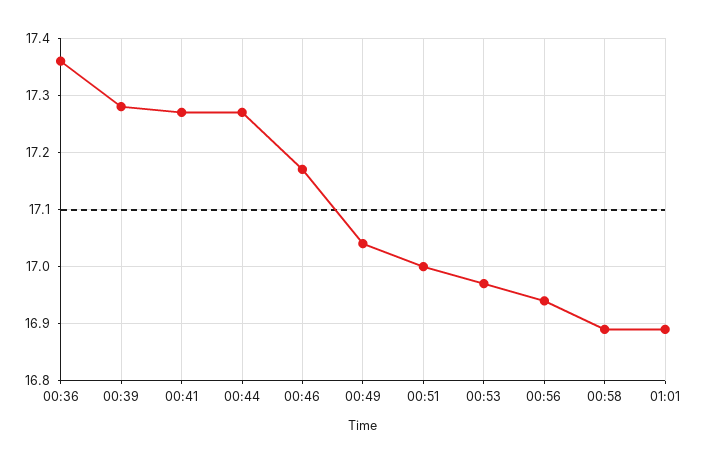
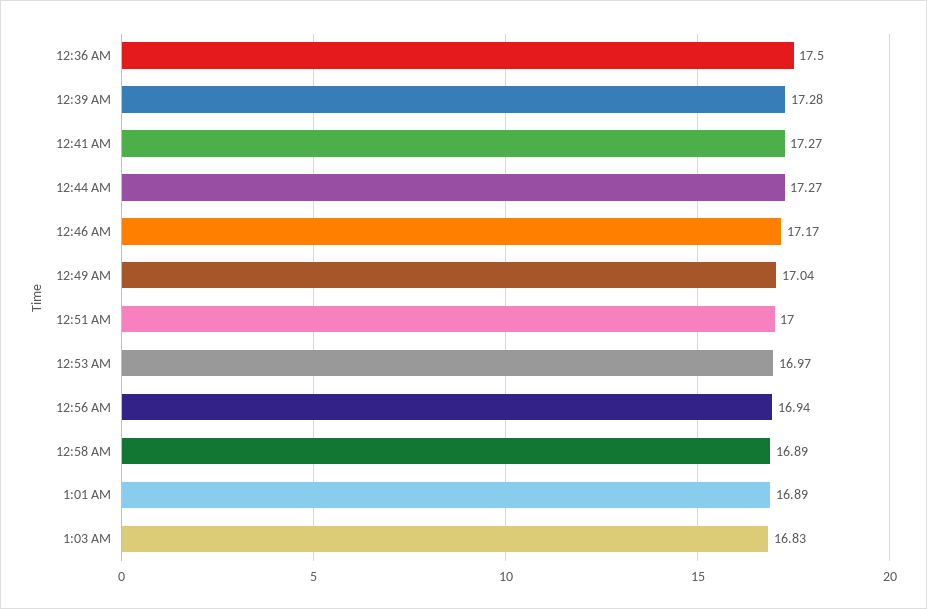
00:36: 17.35 -> 17.5
1:03 AM: none -> 16.83

